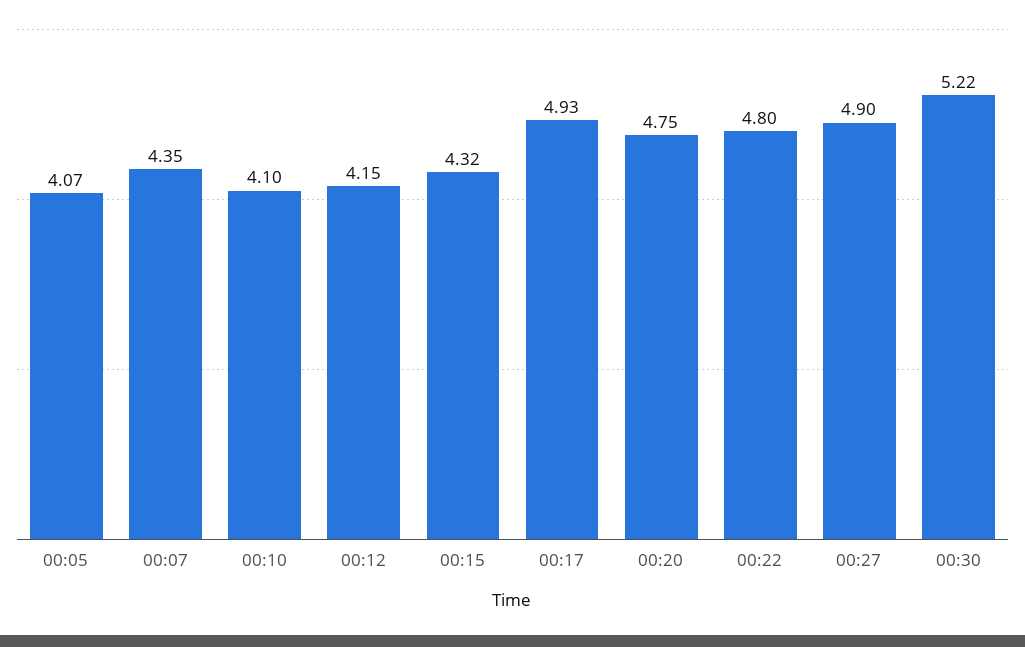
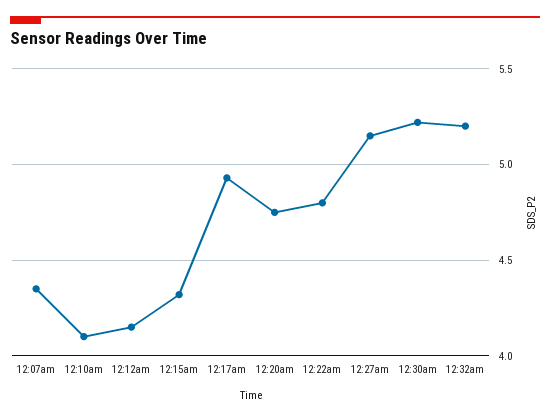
00:05: 4.07 -> none
00:27: 4.9 -> 5.15
12:32am: none -> 5.2

